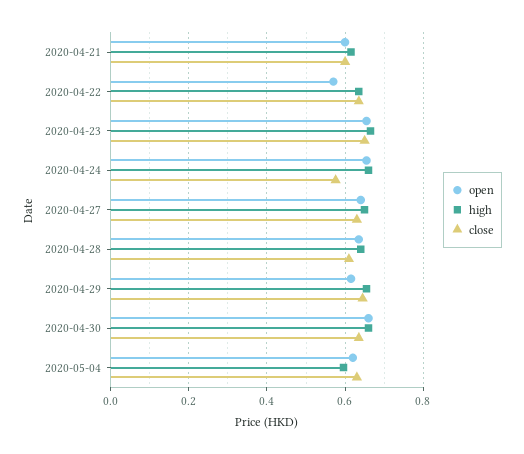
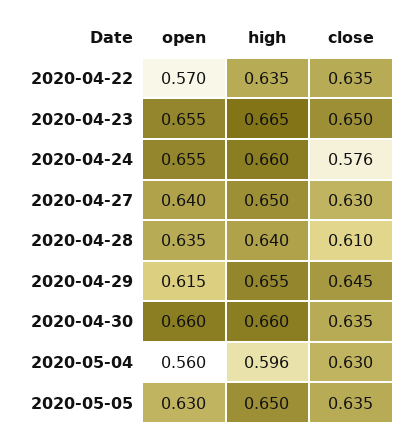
open, 2020-04-21: 0.6 -> none
high, 2020-04-21: 0.62 -> none
close, 2020-04-21: 0.6 -> none
open, 2020-05-04: 0.62 -> 0.56
open, 2020-05-05: none -> 0.63
high, 2020-05-05: none -> 0.65
close, 2020-05-05: none -> 0.635

